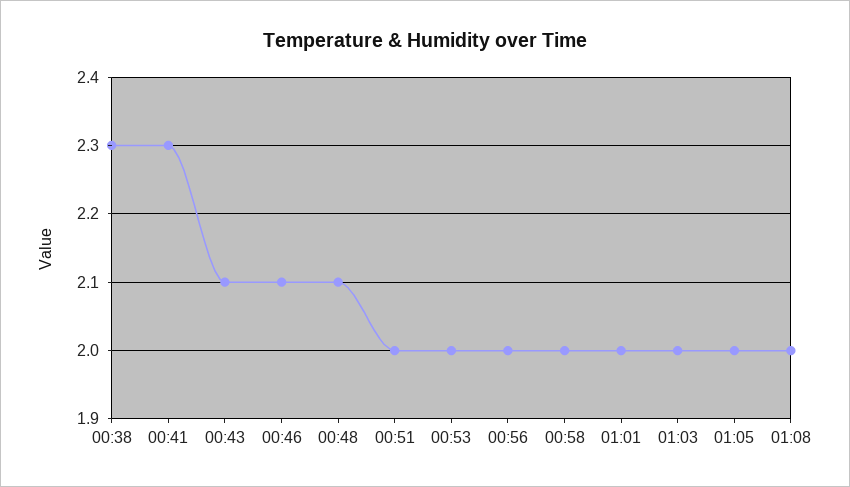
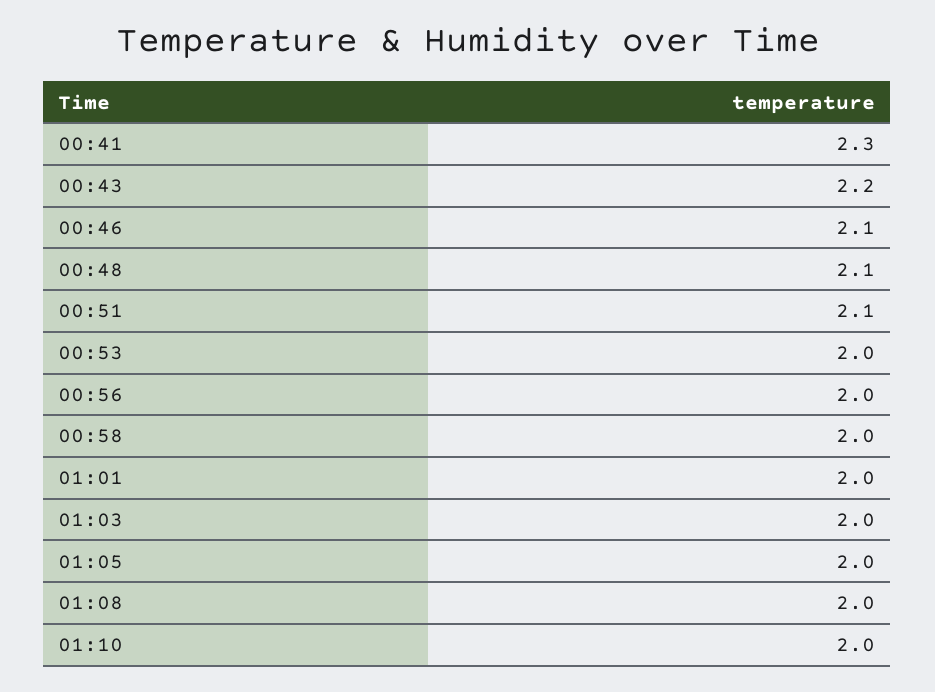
00:38: 2.3 -> none
00:43: 2.1 -> 2.2
00:51: 2 -> 2.1
01:10: none -> 2

